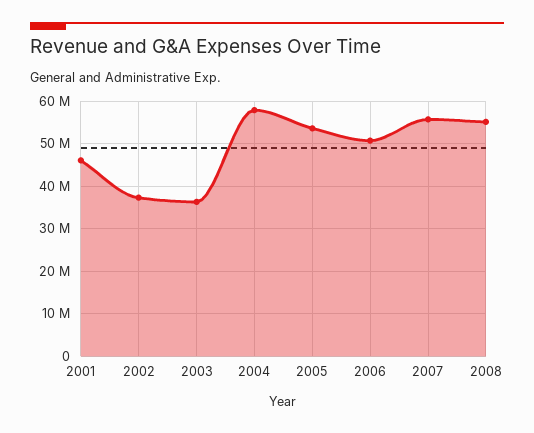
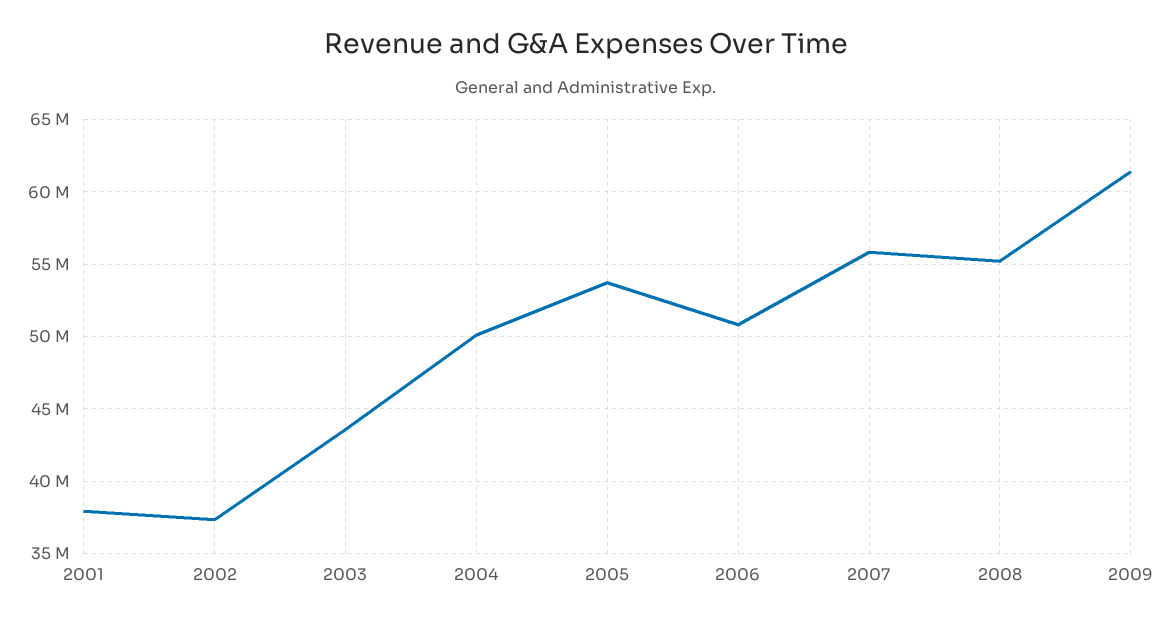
2001: 46000000 -> 38000000
2003: 36000000 -> 43500000
2004: 58000000 -> 50000000
2009: none -> 61500000

